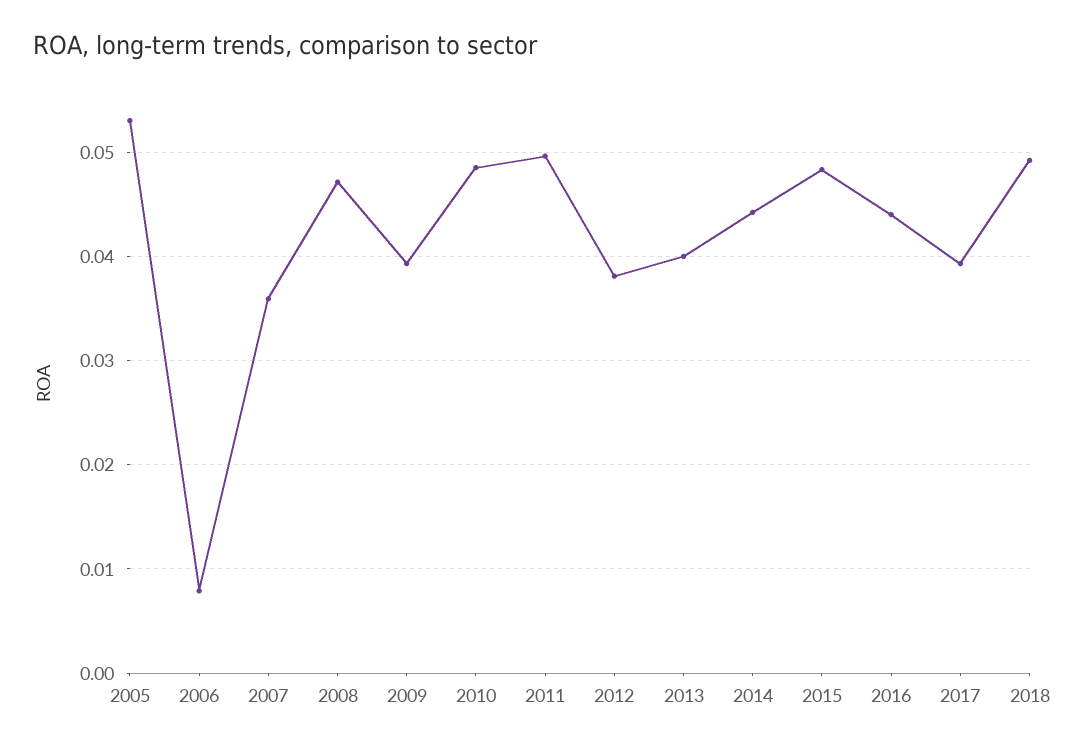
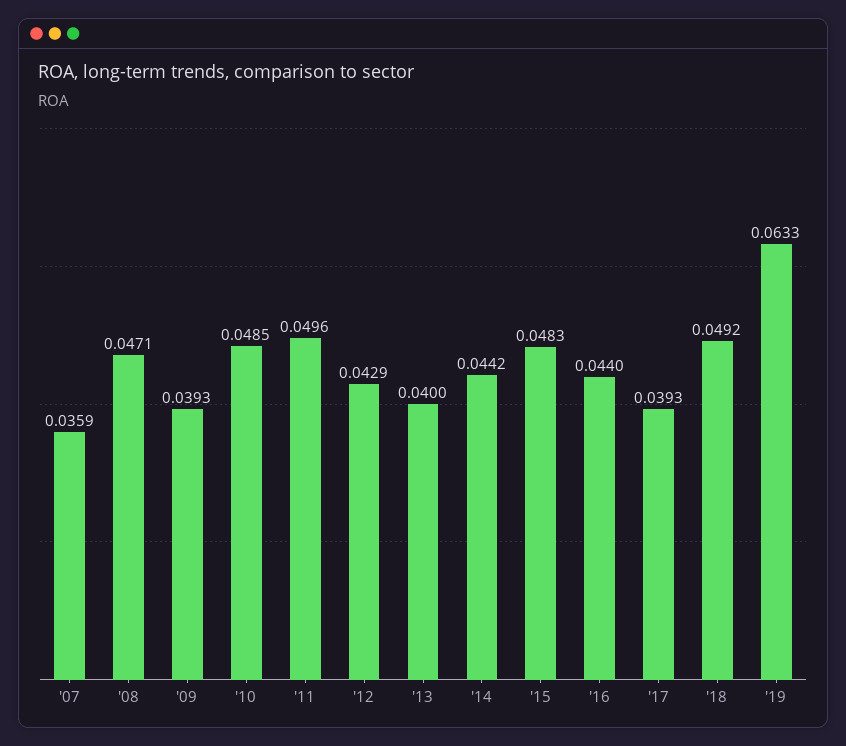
2005: 0.053 -> none
2006: 0.008 -> none
2012: 0.038 -> 0.0429
'19: none -> 0.0633

